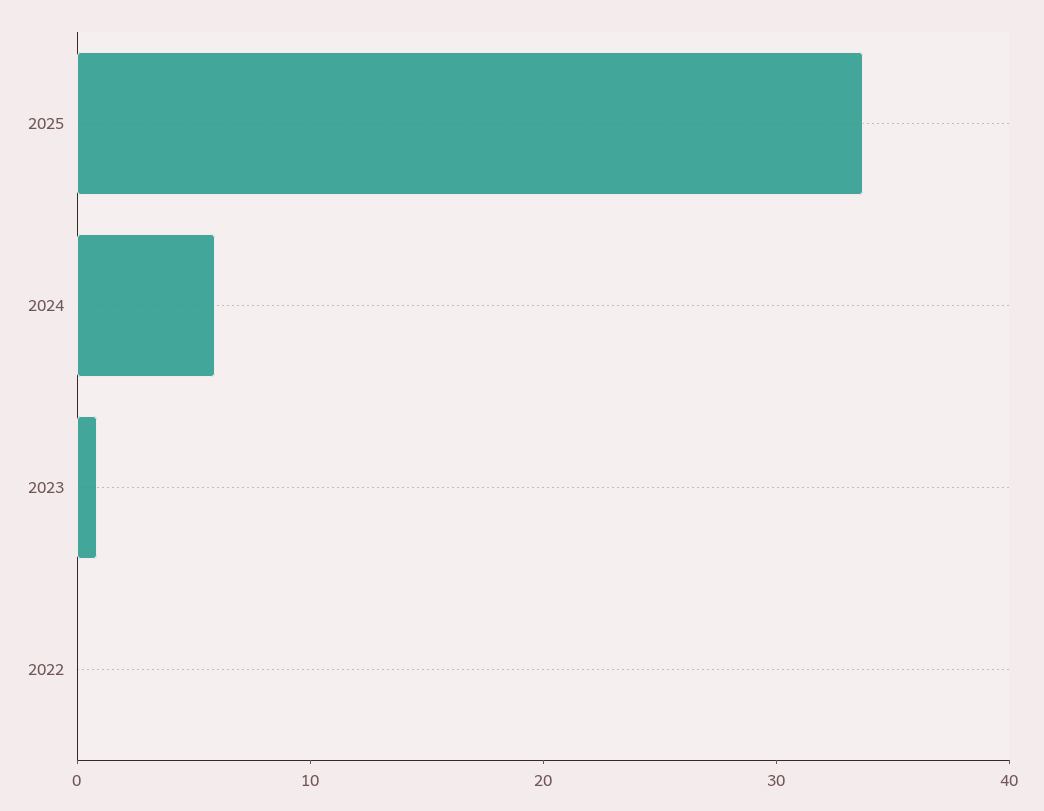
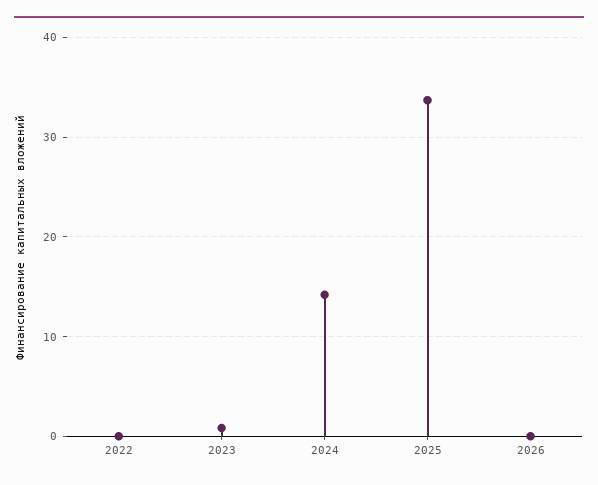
2024: 6 -> 14
2026: none -> 0

